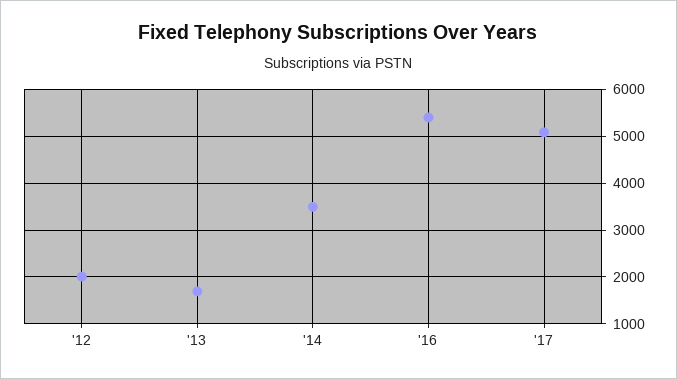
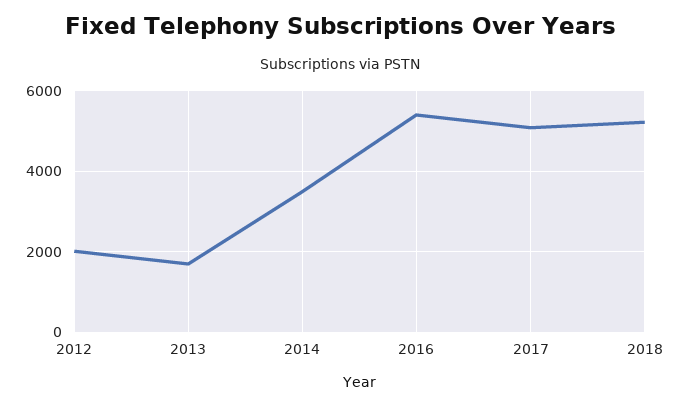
2018: none -> 5200

